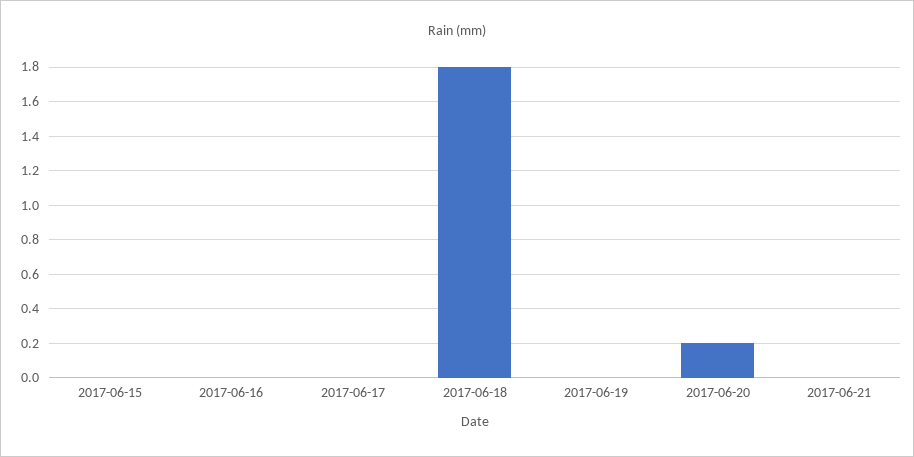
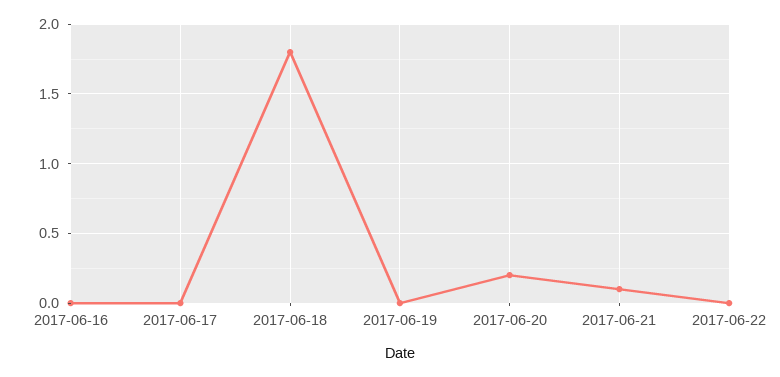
2017-06-15: 0 -> none
2017-06-21: 0 -> 0.1
2017-06-22: none -> 0

